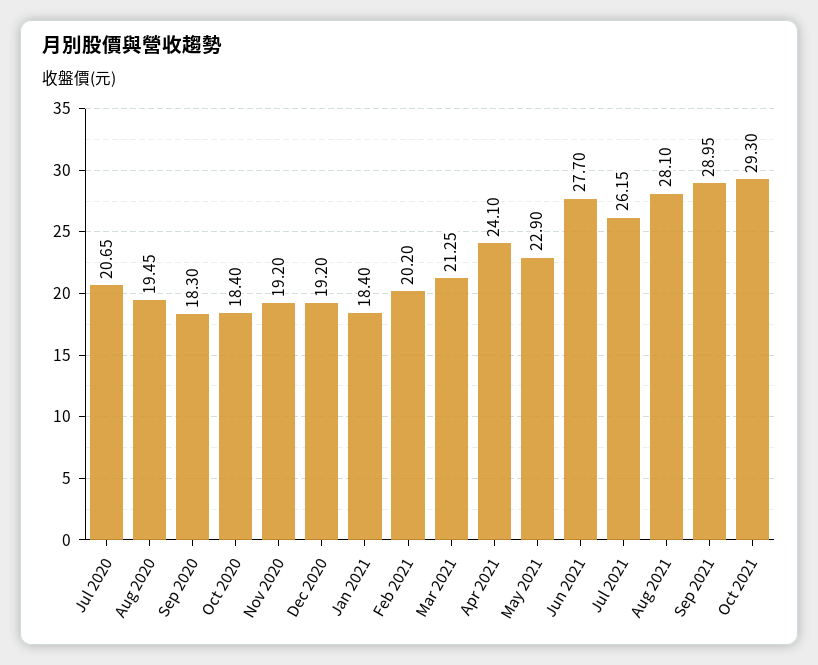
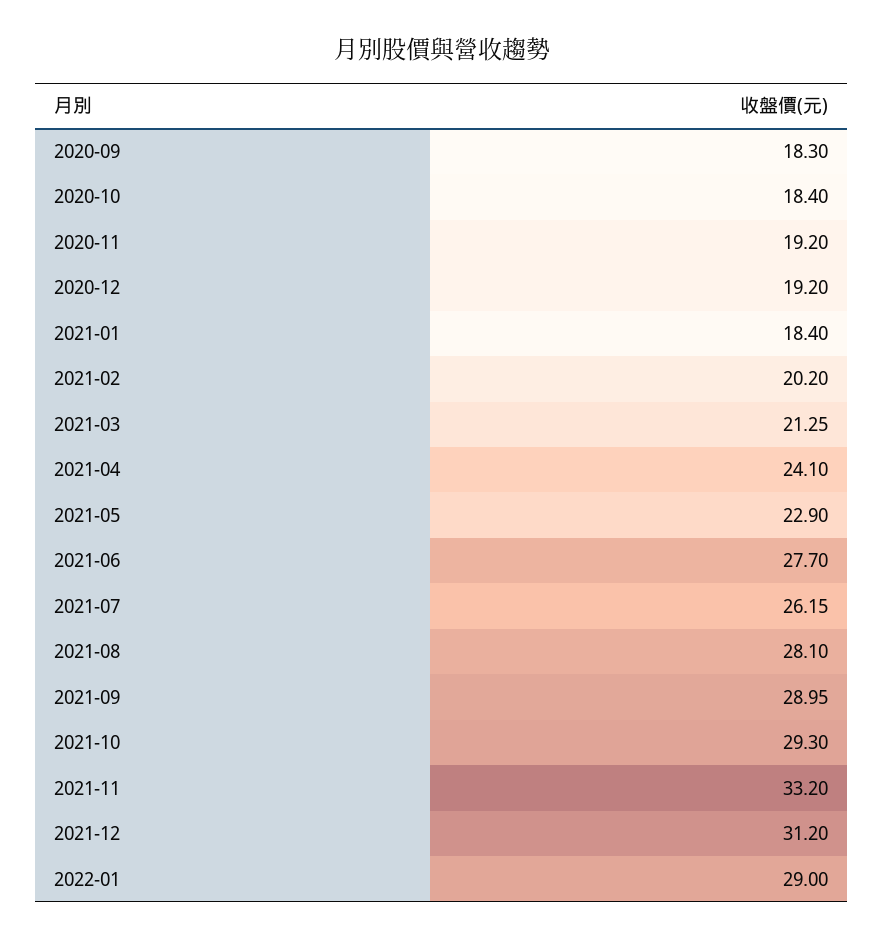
Jul 2020: 20.65 -> none
Aug 2020: 19.45 -> none
2021-11: none -> 33.2
2021-12: none -> 31.2
2022-01: none -> 29

